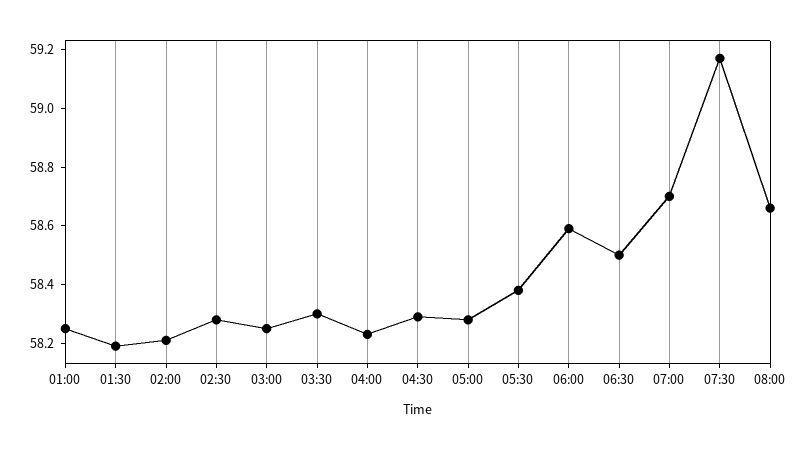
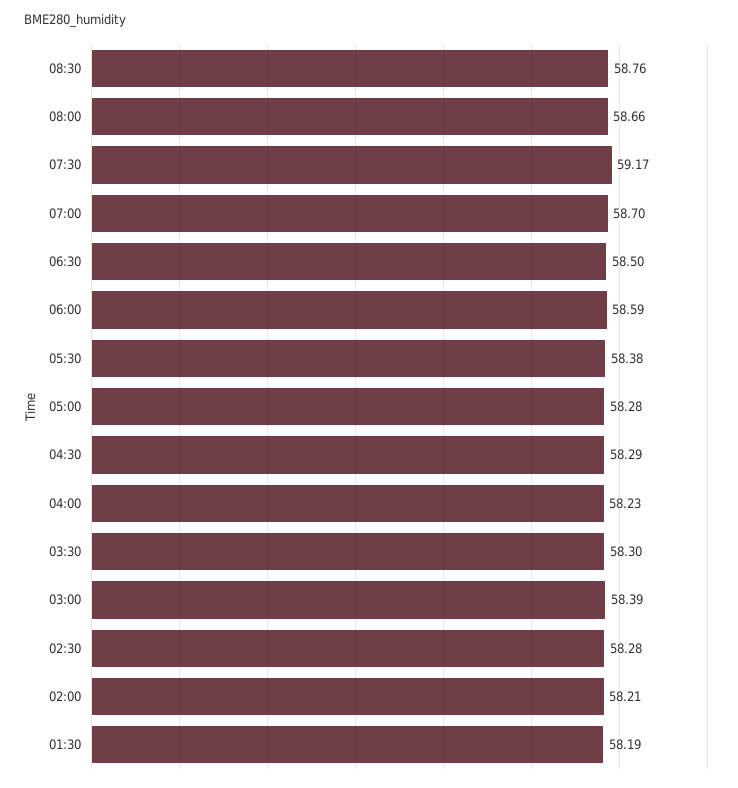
01:00: 58.25 -> none
03:00: 58.25 -> 58.39
08:30: none -> 58.76

